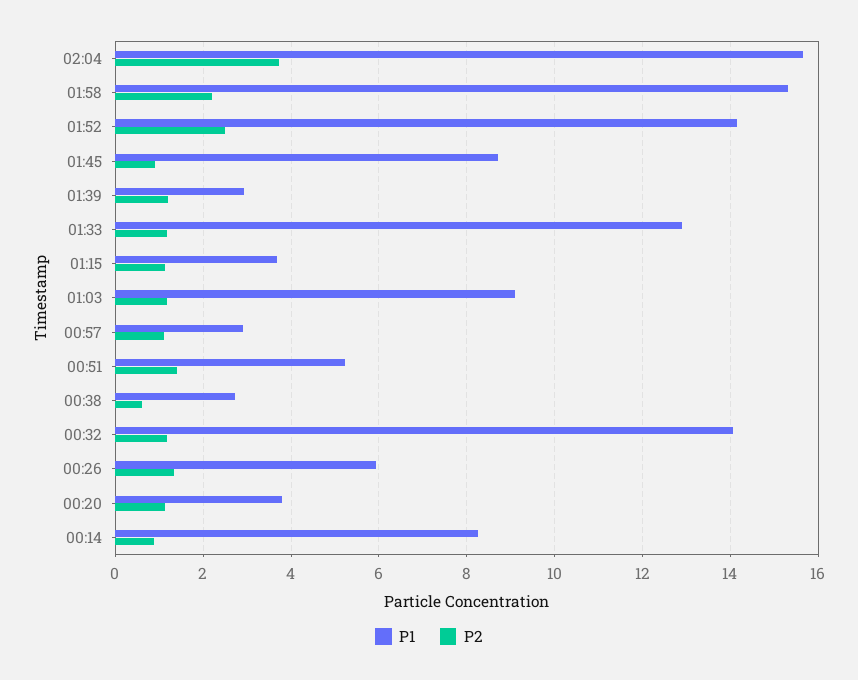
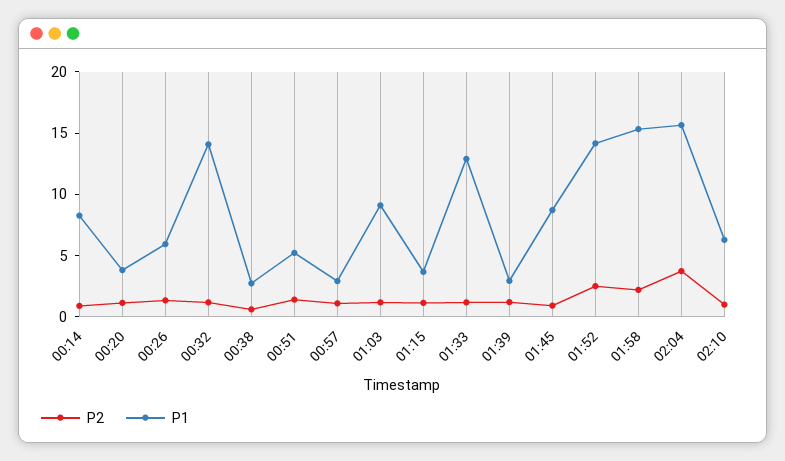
P2, 02:10: none -> 1
P1, 02:10: none -> 6

